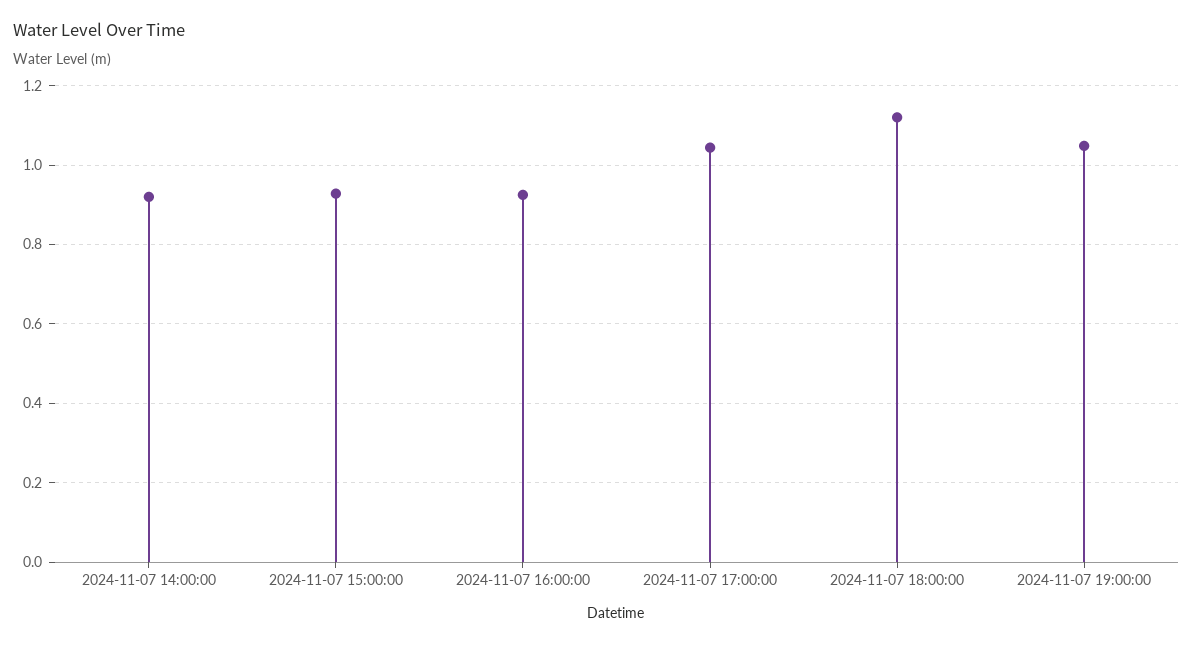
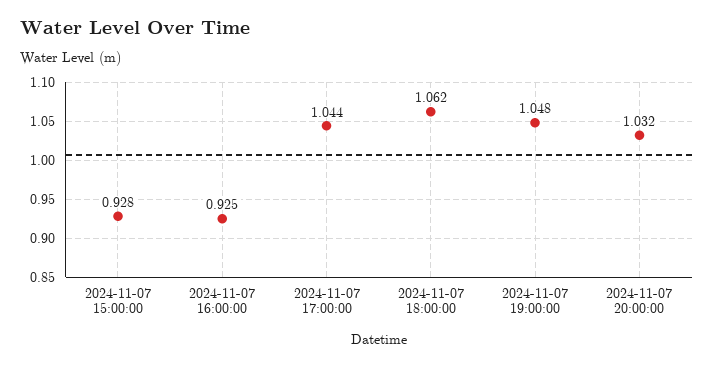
2024-11-07 14:00:00: 0.92 -> none
2024-11-07 18:00:00: 1.12 -> 1.062
2024-11-07 20:00:00: none -> 1.032

